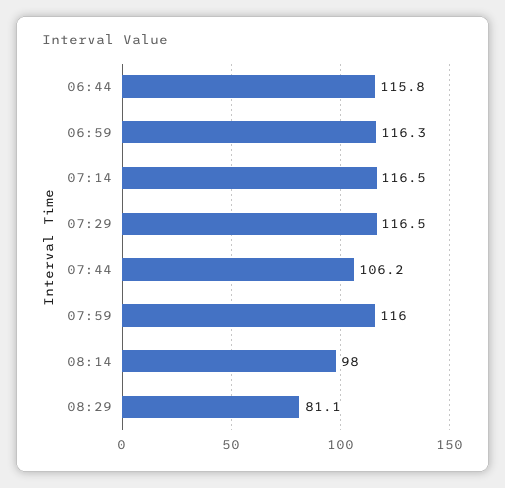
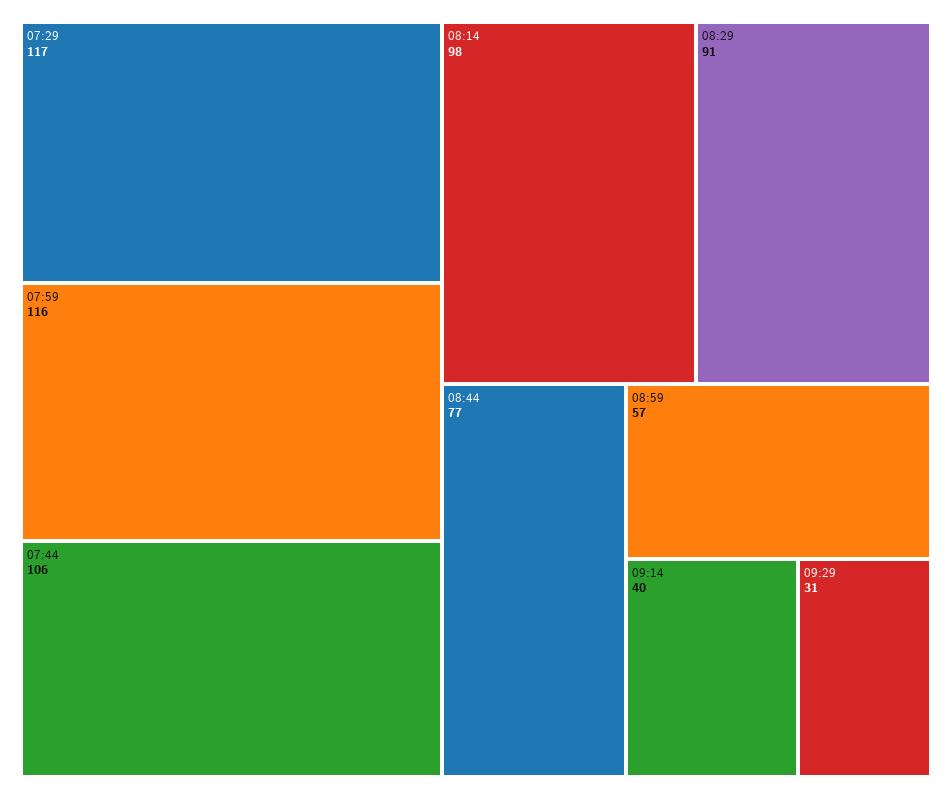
06:44: 115.8 -> none
06:59: 116.3 -> none
07:14: 116.5 -> none
08:29: 81.1 -> 91
08:44: none -> 77
08:59: none -> 57
09:14: none -> 40
09:29: none -> 31

